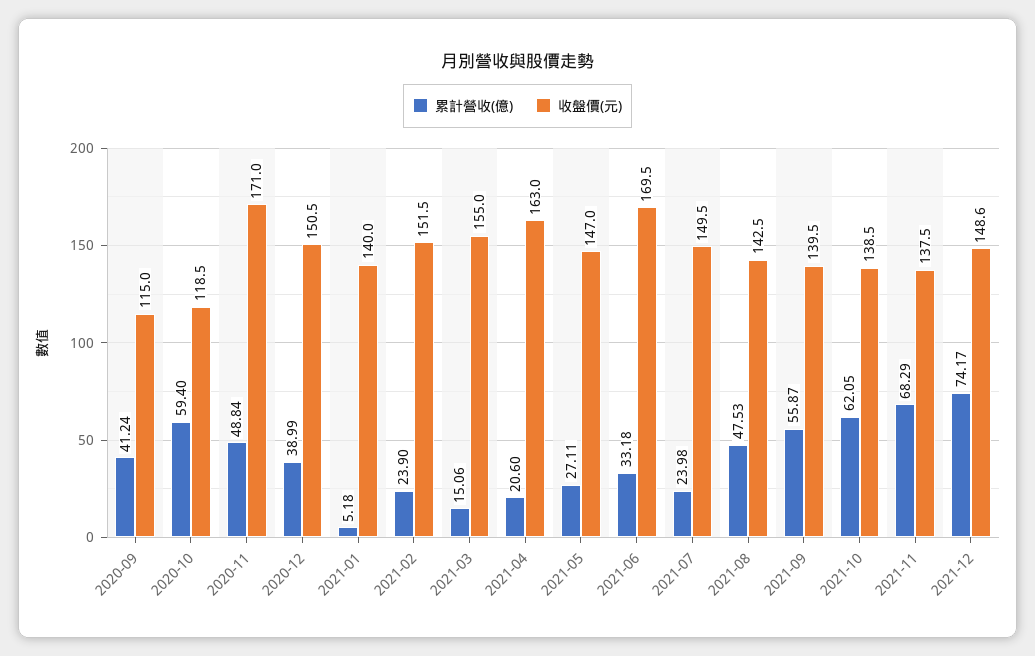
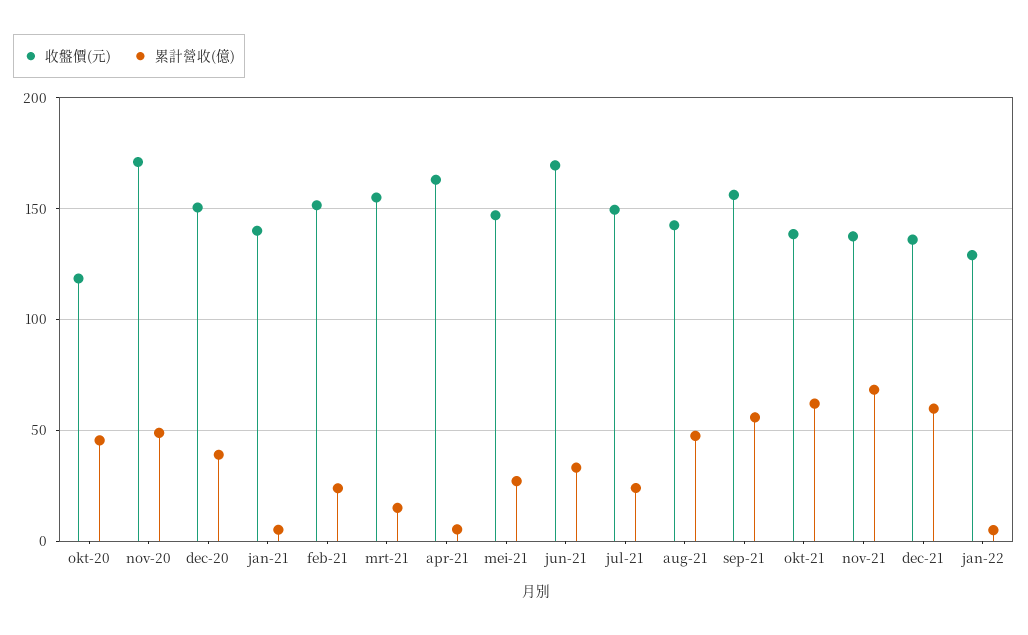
累計營收(億), 2020-09: 41.24 -> none
收盤價(元), 2020-09: 115 -> none
累計營收(億), 2020-10: 59.4 -> 45
累計營收(億), 2021-04: 20.6 -> 5
收盤價(元), 2021-09: 139.5 -> 155
累計營收(億), 2021-12: 74.17 -> 60
收盤價(元), 2021-12: 148.6 -> 135
收盤價(元), jan-22: none -> 130
累計營收(億), jan-22: none -> 5

